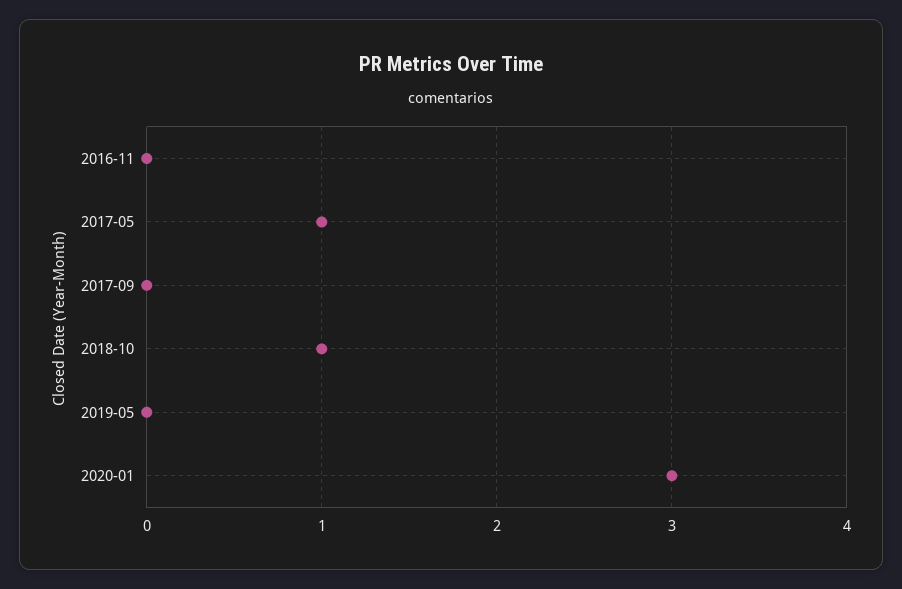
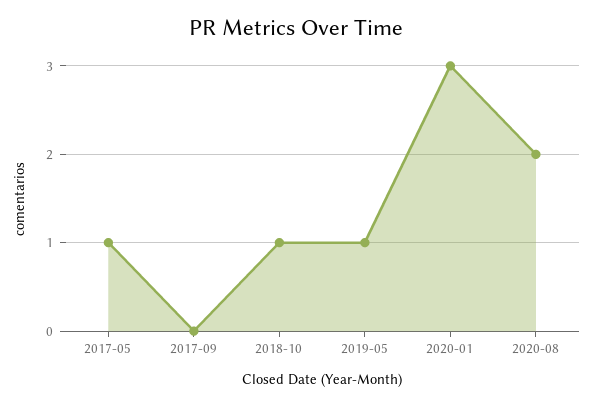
2016-11: 0 -> none
2019-05: 0 -> 1
2020-08: none -> 2

